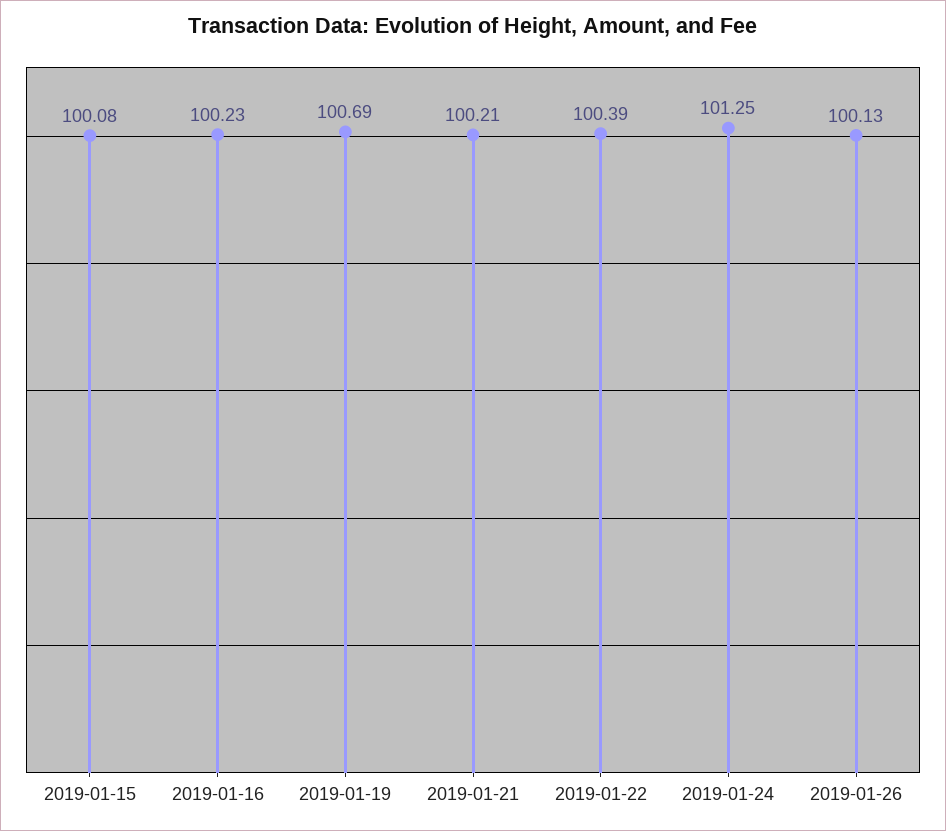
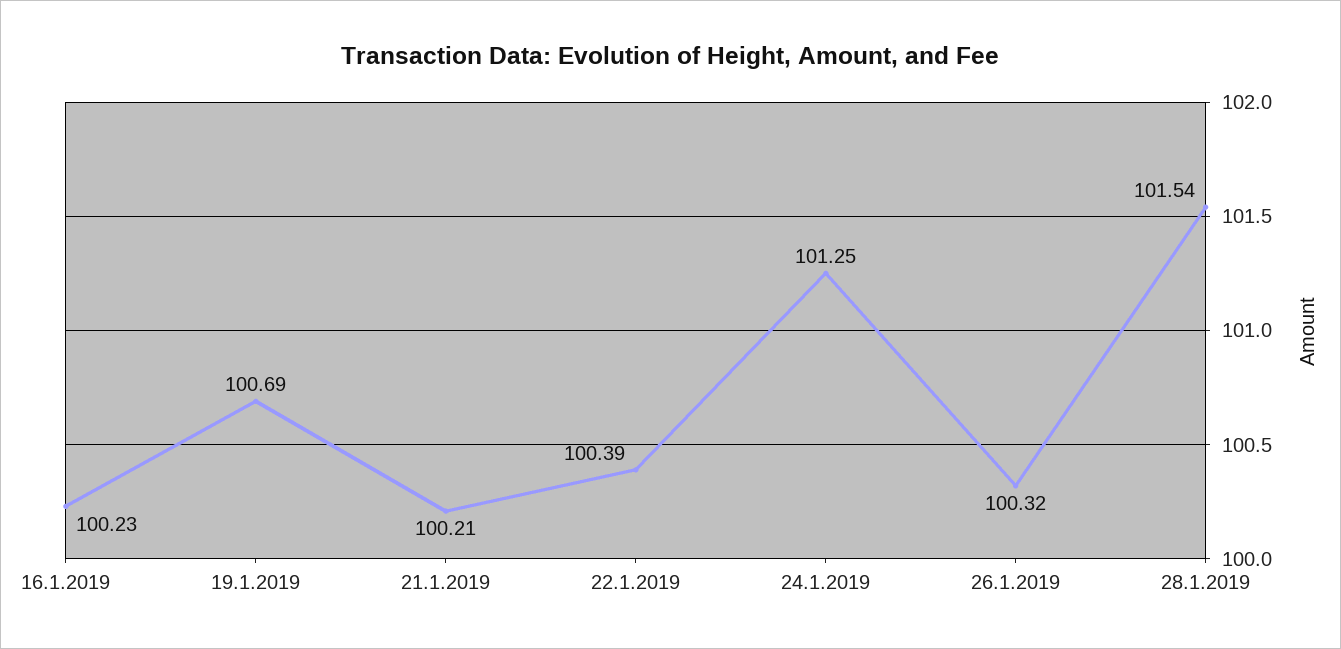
2019-01-15: 100.08 -> none
2019-01-26: 100.13 -> 100.32
28.1.2019: none -> 101.54

